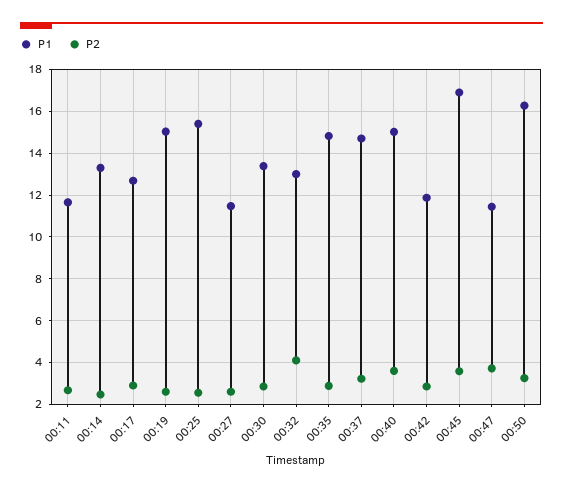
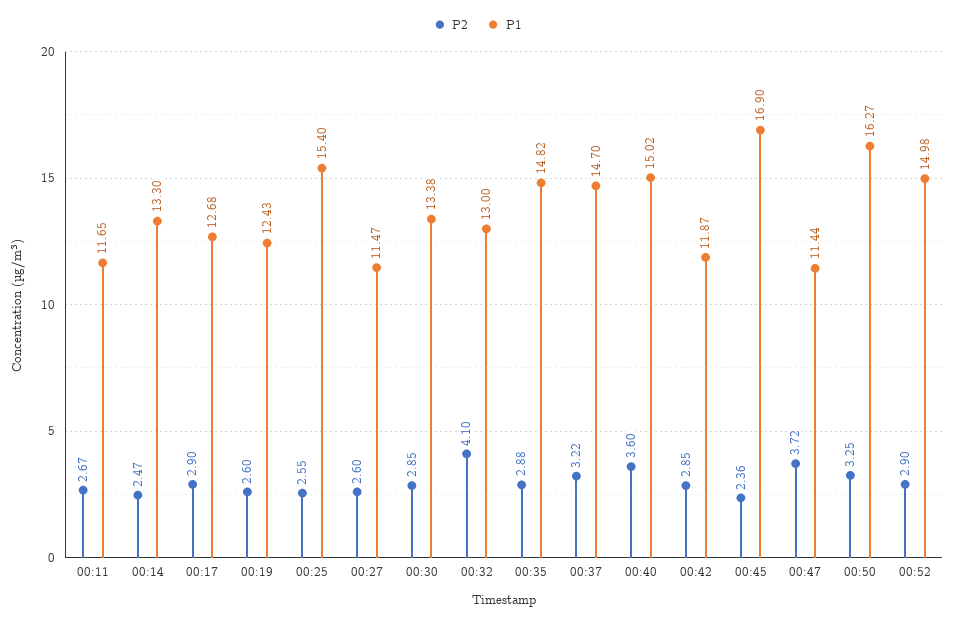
P1, 00:19: 15 -> 12.43
P2, 00:45: 3.5 -> 2.36
P2, 00:52: none -> 2.9
P1, 00:52: none -> 14.98

